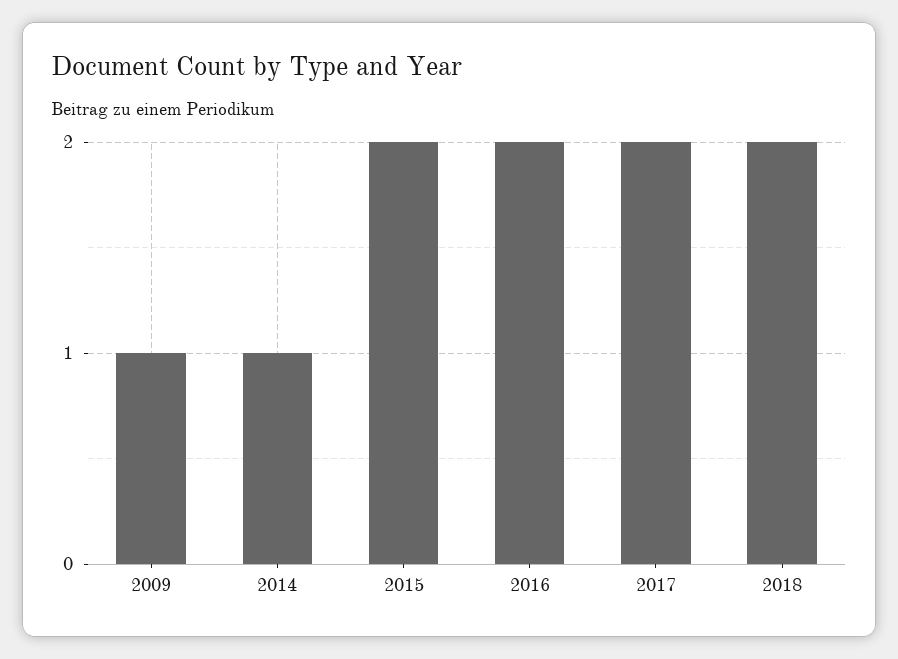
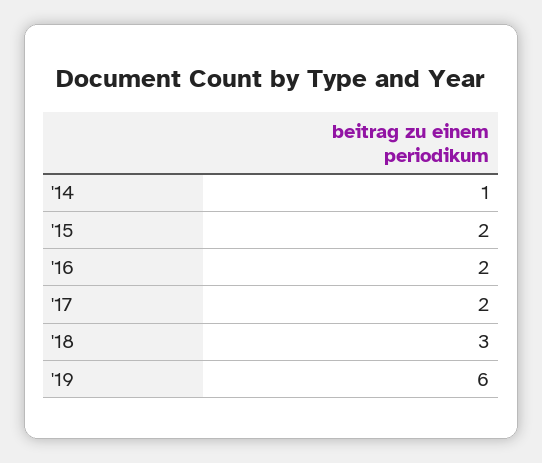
2009: 1 -> none
2018: 2 -> 3
'19: none -> 6

